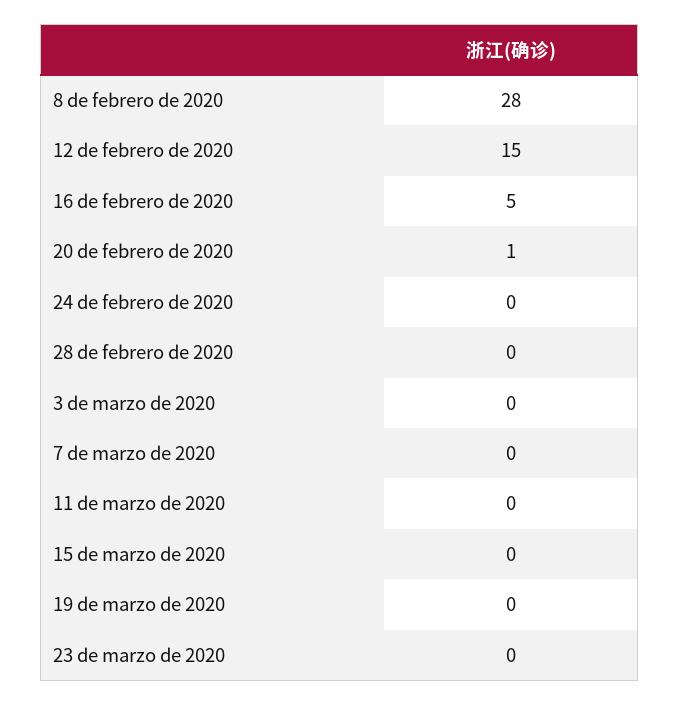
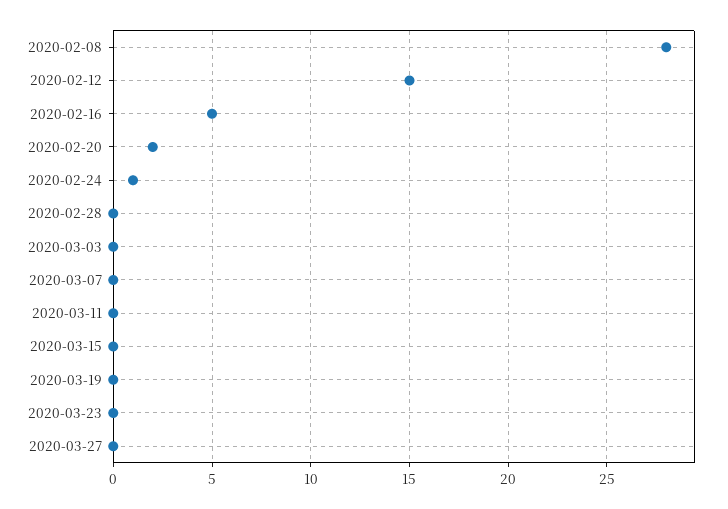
20 de febrero de 2020: 1 -> 2
24 de febrero de 2020: 0 -> 1
2020-03-27: none -> 0

